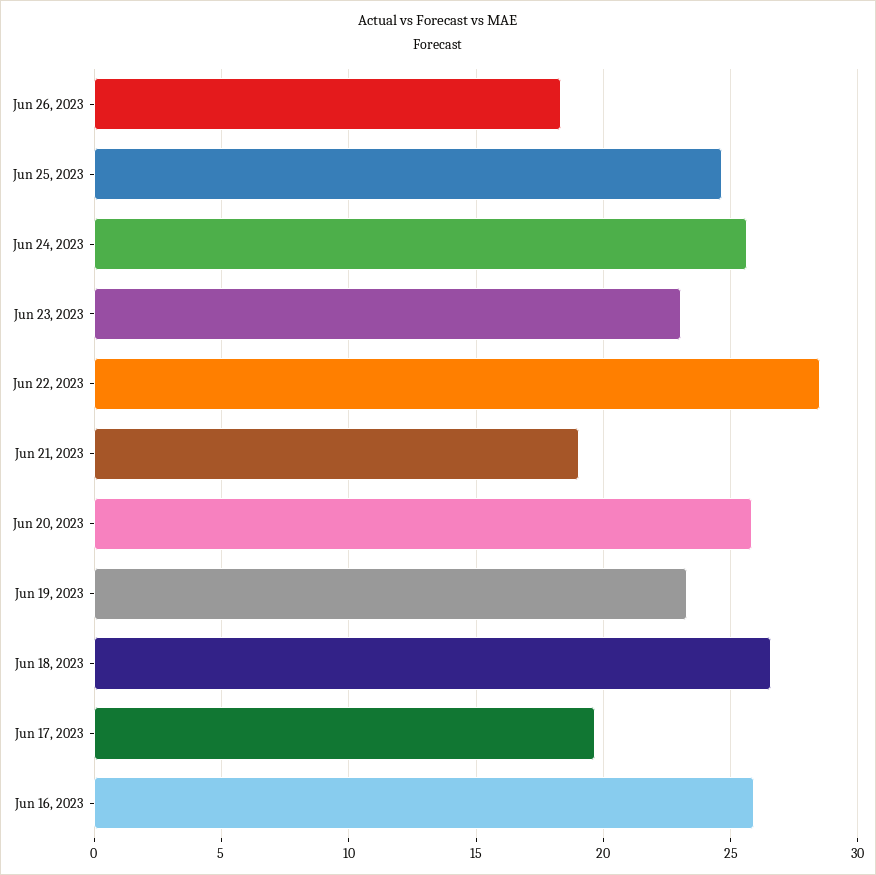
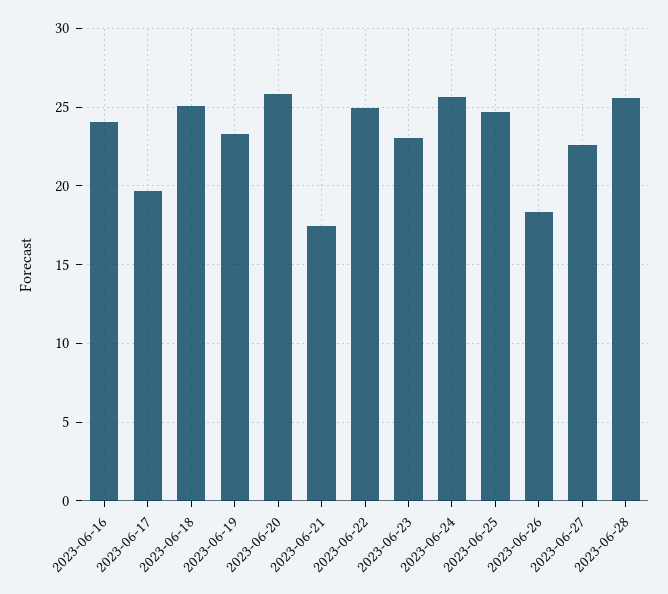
Jun 22, 2023: 28.5 -> 25
Jun 21, 2023: 19 -> 17.5
Jun 18, 2023: 26.5 -> 25
Jun 16, 2023: 26 -> 24
2023-06-27: none -> 22.5
2023-06-28: none -> 25.5

